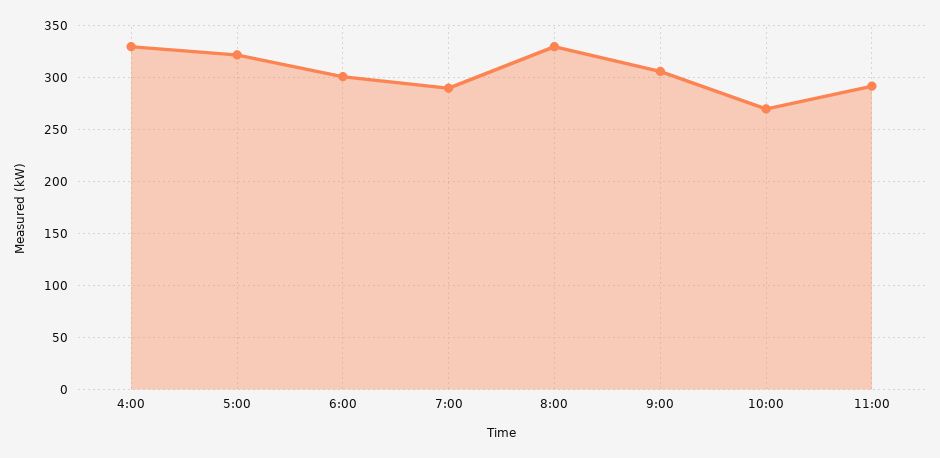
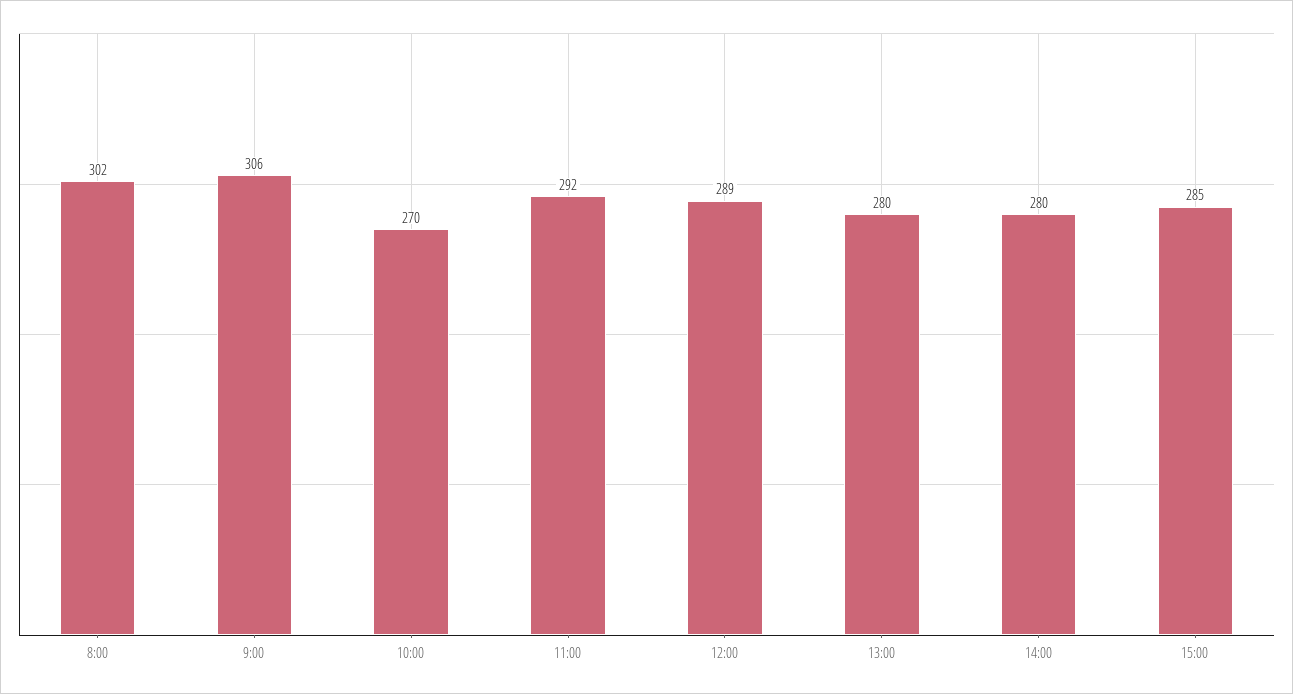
4:00: 330 -> none
5:00: 320 -> none
6:00: 300 -> none
7:00: 290 -> none
8:00: 330 -> 302
12:00: none -> 289
13:00: none -> 280
14:00: none -> 280
15:00: none -> 285

